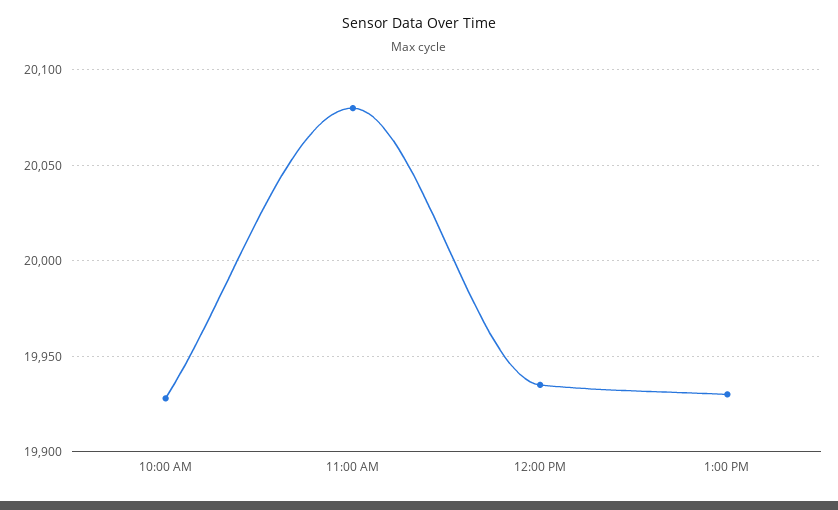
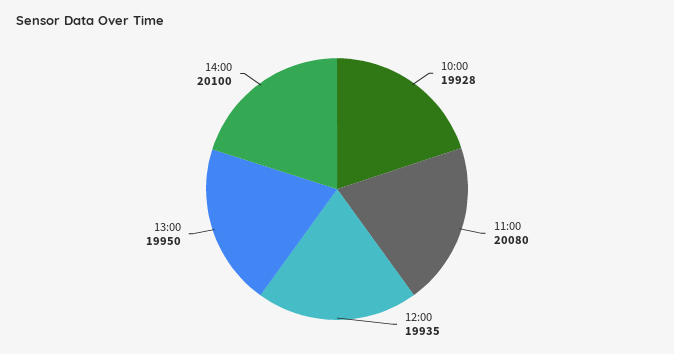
1:00 PM: 19930 -> 19950
14:00: none -> 20100

